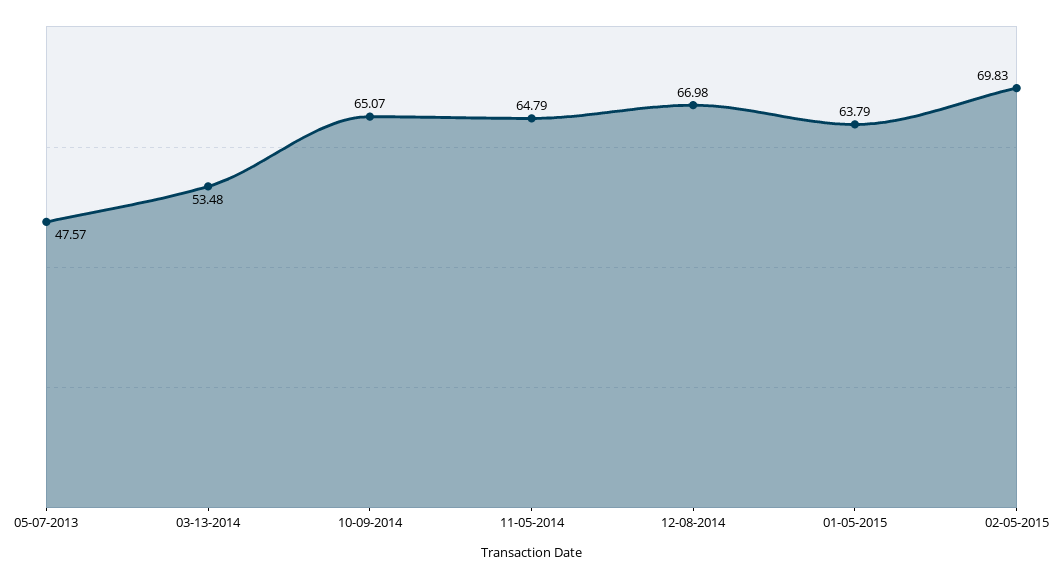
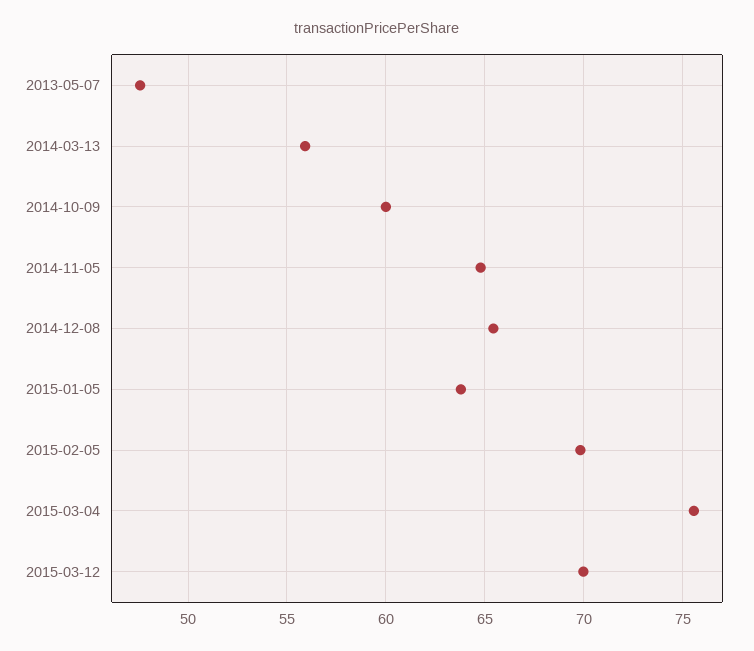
03-13-2014: 53.48 -> 56
10-09-2014: 65.07 -> 60
12-08-2014: 66.98 -> 65.5
2015-03-04: none -> 75.5
2015-03-12: none -> 70

